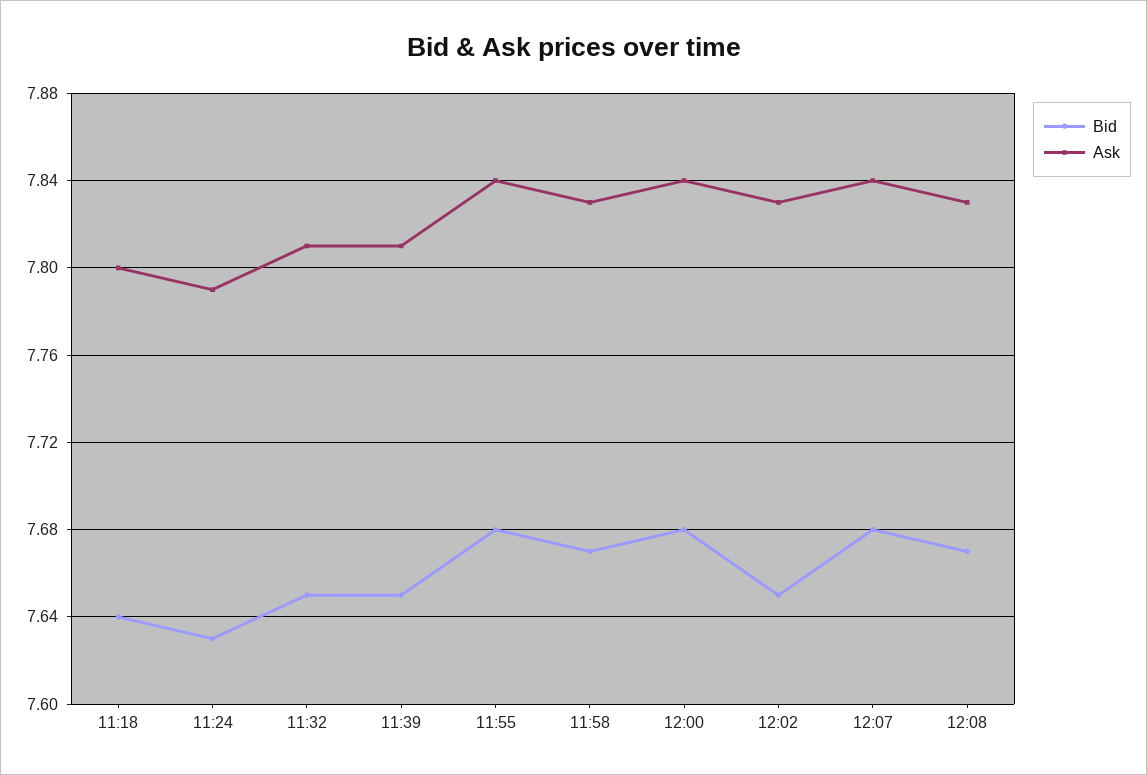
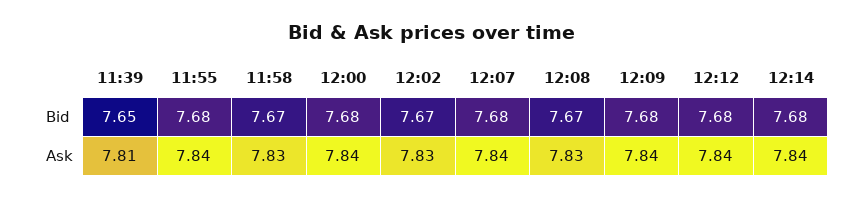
Bid, 11:18: 7.64 -> none
Ask, 11:18: 7.8 -> none
Bid, 11:24: 7.63 -> none
Ask, 11:24: 7.79 -> none
Bid, 11:32: 7.65 -> none
Ask, 11:32: 7.81 -> none
Bid, 12:02: 7.65 -> 7.67
Bid, 12:09: none -> 7.68
Bid, 12:12: none -> 7.68
Bid, 12:14: none -> 7.68
Ask, 12:09: none -> 7.84
Ask, 12:12: none -> 7.84
Ask, 12:14: none -> 7.84

